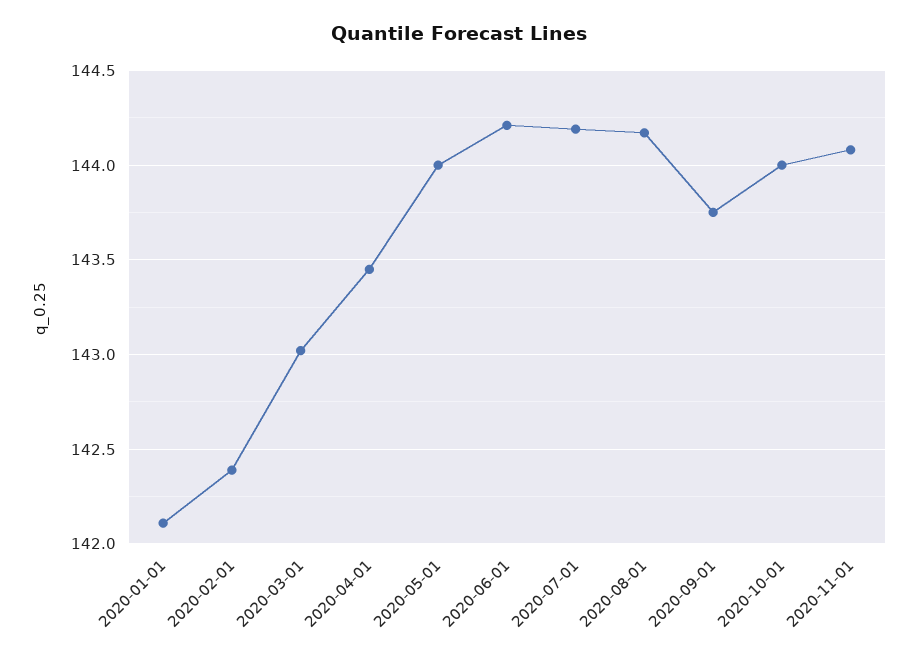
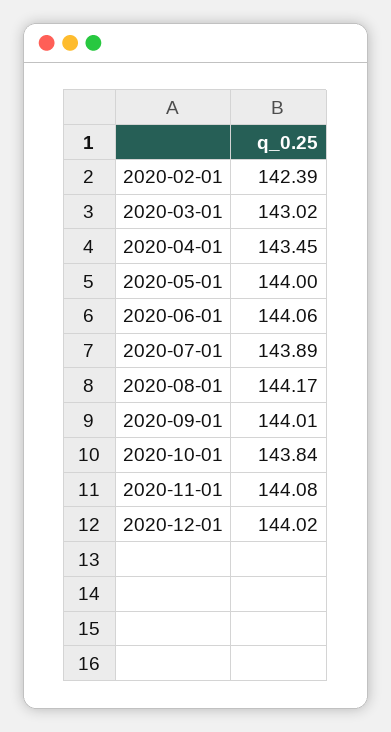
2020-01-01: 142.1 -> none
2020-06-01: 144.2 -> 144.06
2020-07-01: 144.2 -> 143.89
2020-09-01: 143.75 -> 144.01
2020-10-01: 144 -> 143.84
2020-12-01: none -> 144.02

